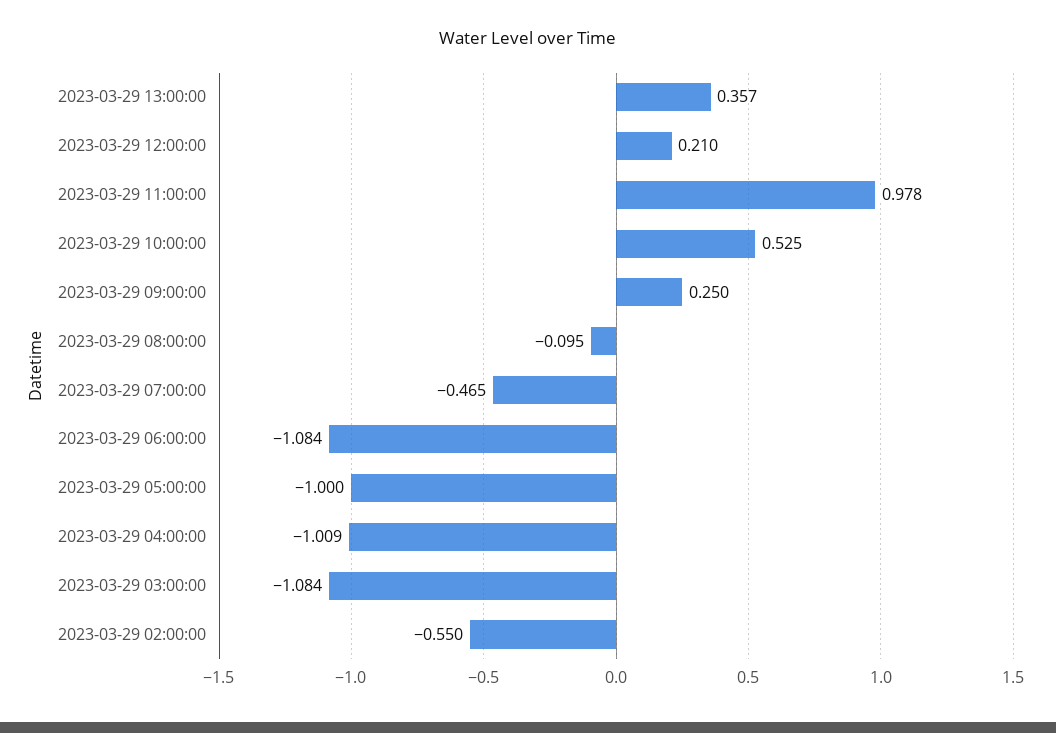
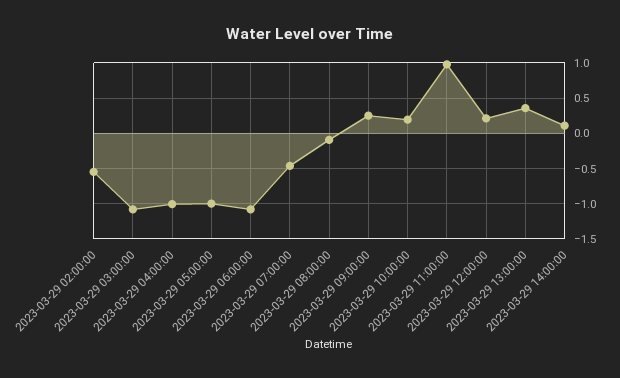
2023-03-29 10:00:00: 0.525 -> 0.2
2023-03-29 14:00:00: none -> 0.1

